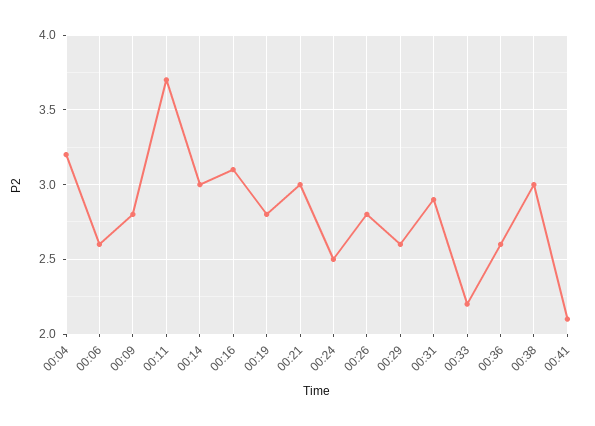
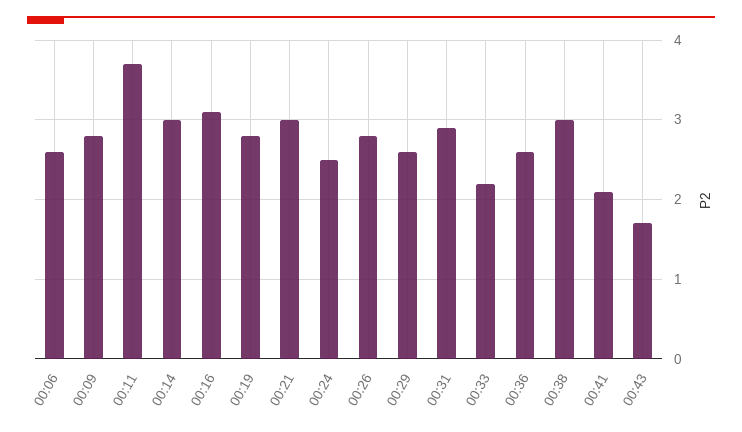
00:04: 3.2 -> none
00:43: none -> 1.7

